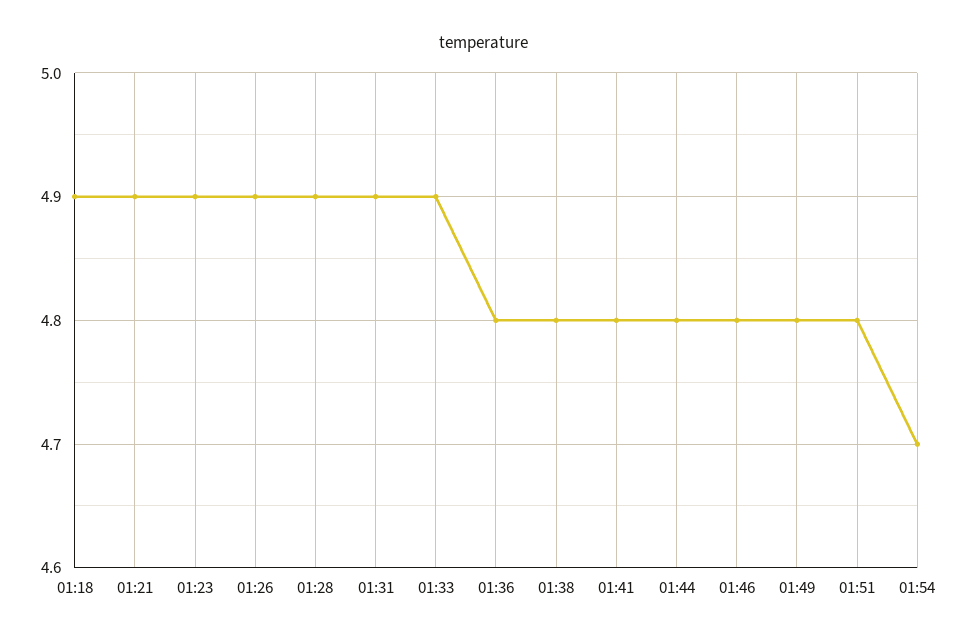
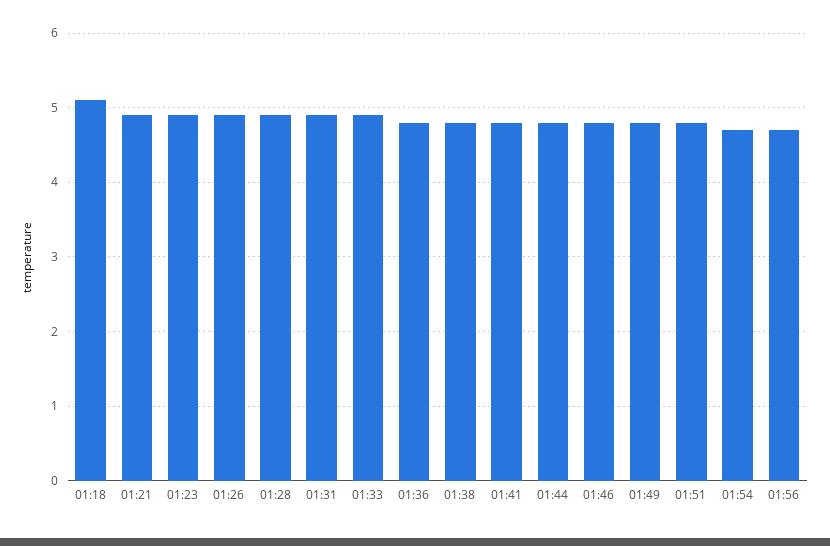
01:18: 4.9 -> 5.1
01:56: none -> 4.7

